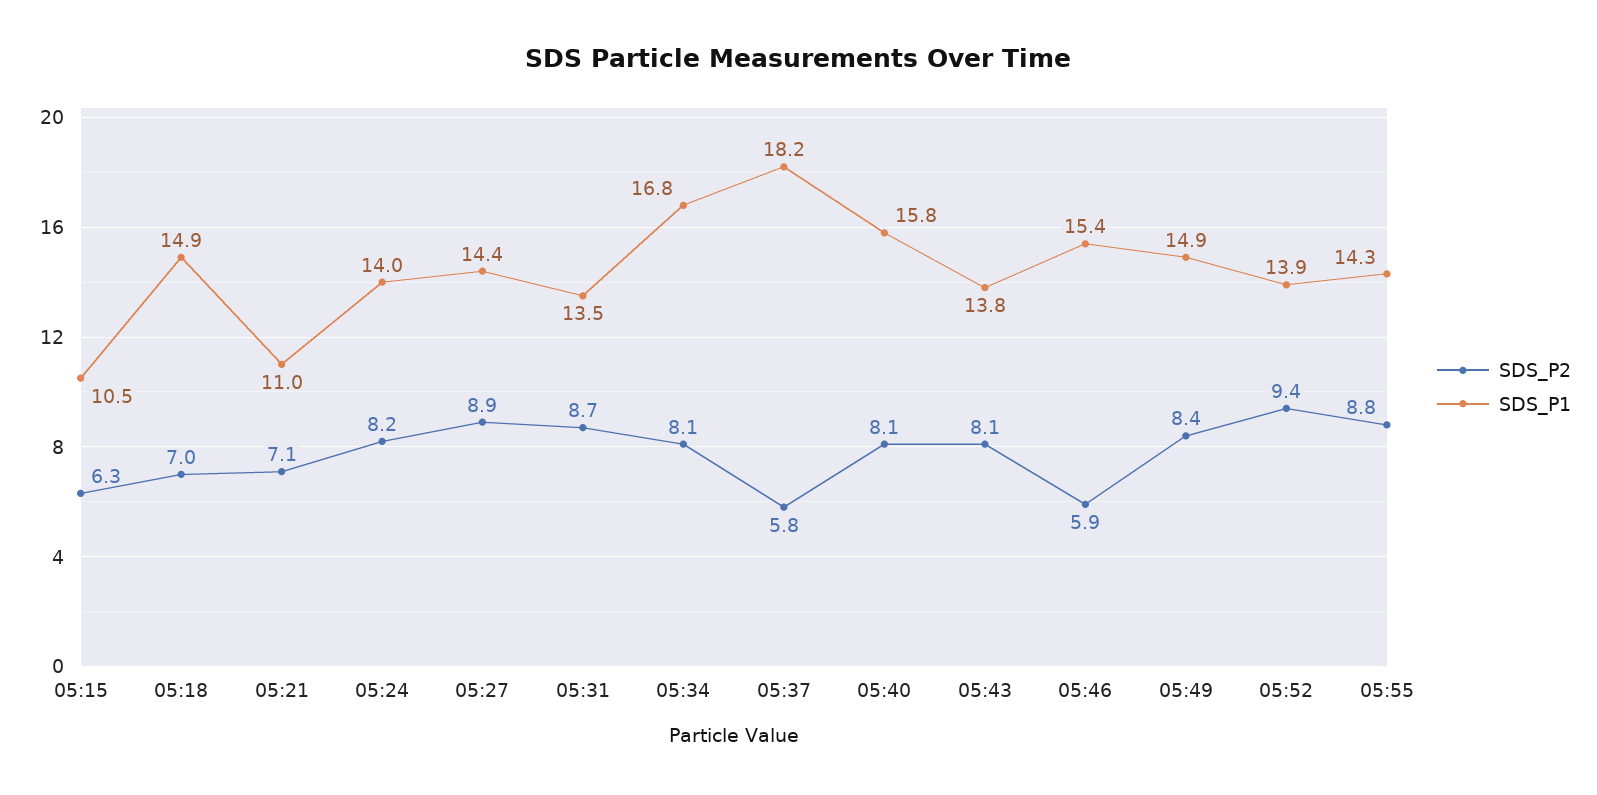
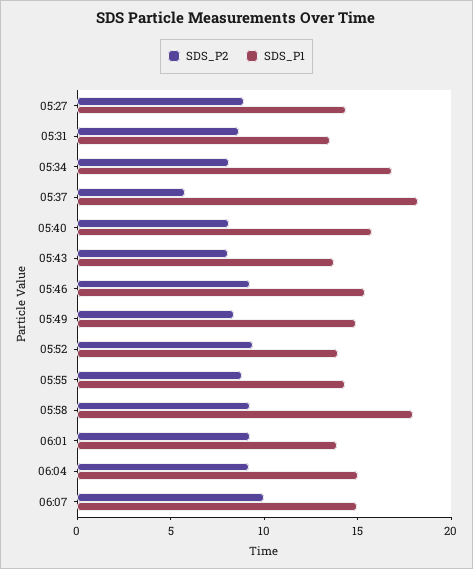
SDS_P2, 05:15: 6.3 -> none
SDS_P1, 05:15: 10.5 -> none
SDS_P2, 05:18: 7 -> none
SDS_P1, 05:18: 14.9 -> none
SDS_P2, 05:21: 7.1 -> none
SDS_P1, 05:21: 11 -> none
SDS_P2, 05:24: 8.2 -> none
SDS_P1, 05:24: 14 -> none
SDS_P2, 05:46: 5.9 -> 9
SDS_P2, 05:58: none -> 9
SDS_P1, 05:58: none -> 18
SDS_P2, 06:01: none -> 9
SDS_P1, 06:01: none -> 14
SDS_P2, 06:04: none -> 9
SDS_P1, 06:04: none -> 15
SDS_P2, 06:07: none -> 10
SDS_P1, 06:07: none -> 15

